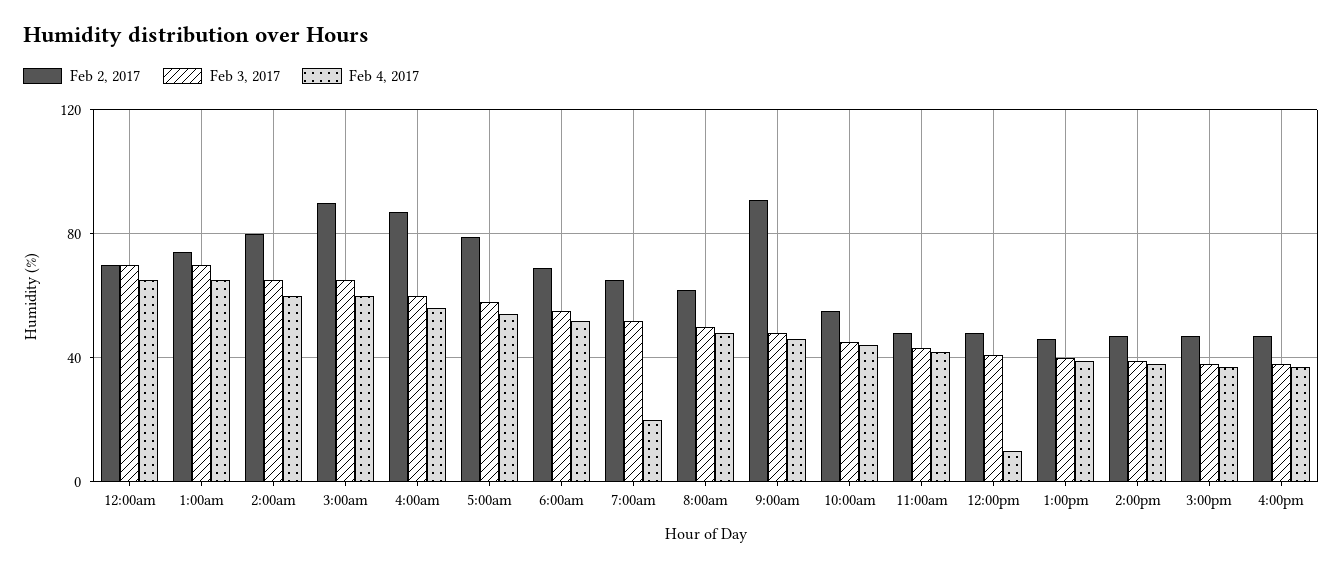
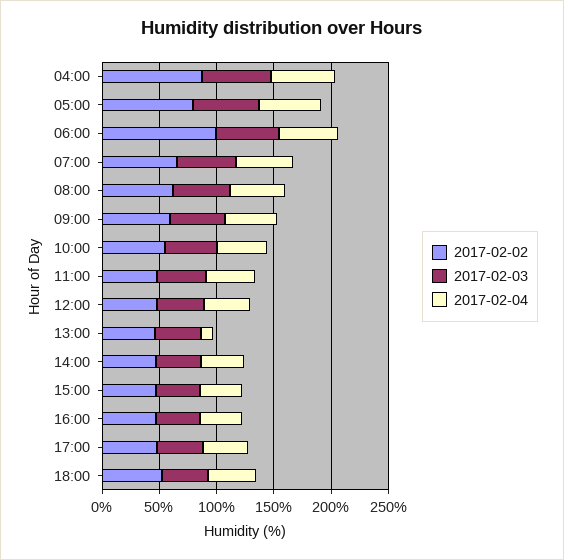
Feb 2, 2017, 12:00am: 70 -> none
Feb 3, 2017, 12:00am: 70 -> none
Feb 4, 2017, 12:00am: 65 -> none
Feb 2, 2017, 1:00am: 75 -> none
Feb 3, 2017, 1:00am: 70 -> none
Feb 4, 2017, 1:00am: 65 -> none
Feb 2, 2017, 2:00am: 80 -> none
Feb 3, 2017, 2:00am: 65 -> none
Feb 4, 2017, 2:00am: 60 -> none
Feb 2, 2017, 3:00am: 90 -> none
Feb 3, 2017, 3:00am: 65 -> none
Feb 4, 2017, 3:00am: 60 -> none
Feb 2, 2017, 6:00am: 70 -> 100
Feb 4, 2017, 7:00am: 20 -> 50
Feb 2, 2017, 9:00am: 90 -> 60
Feb 4, 2017, 12:00pm: 10 -> 40
Feb 4, 2017, 1:00pm: 40 -> 10
Feb 2, 2017, 17:00: none -> 50
Feb 3, 2017, 17:00: none -> 40
Feb 4, 2017, 17:00: none -> 40
Feb 2, 2017, 18:00: none -> 50
Feb 3, 2017, 18:00: none -> 40
Feb 4, 2017, 18:00: none -> 40

